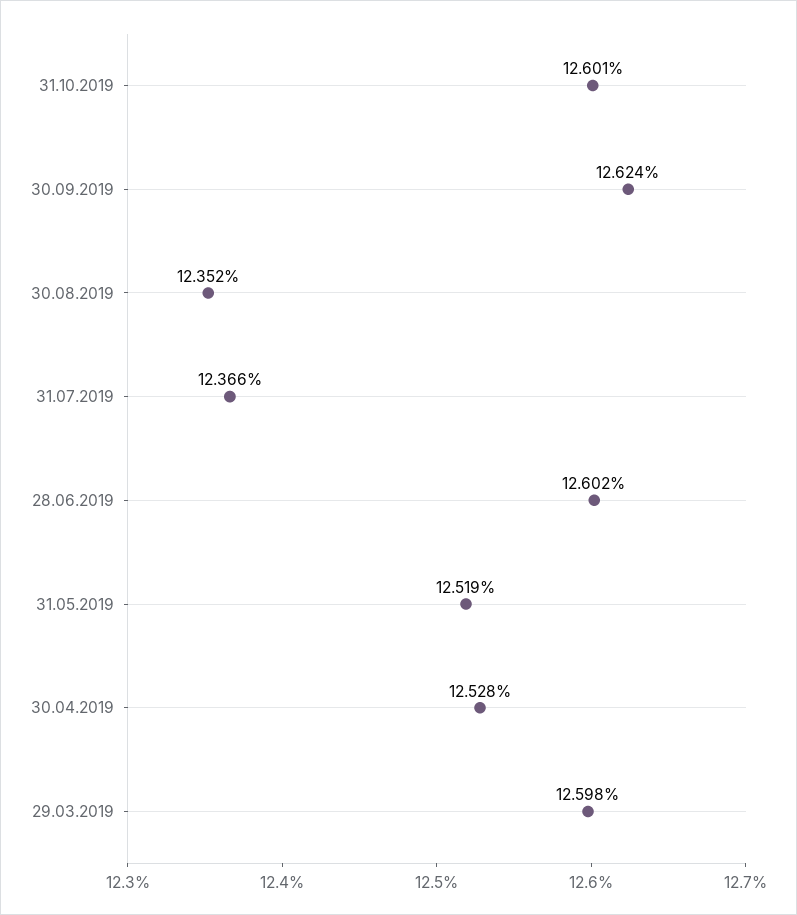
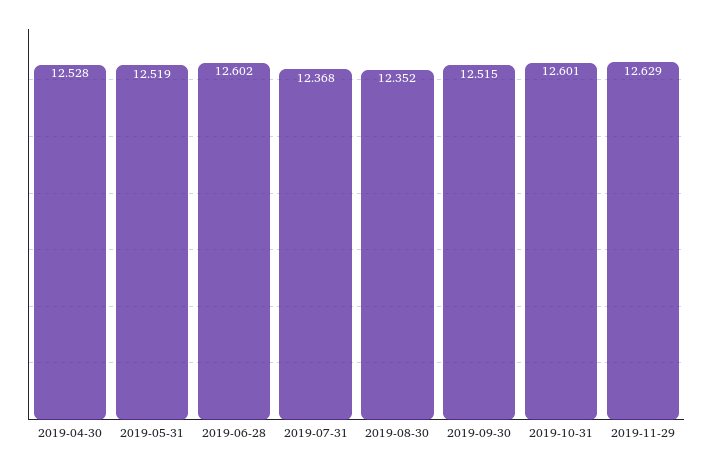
30.09.2019: 12.624 -> 12.515
31.07.2019: 12.366 -> 12.368
29.03.2019: 12.598 -> none
2019-11-29: none -> 12.629

